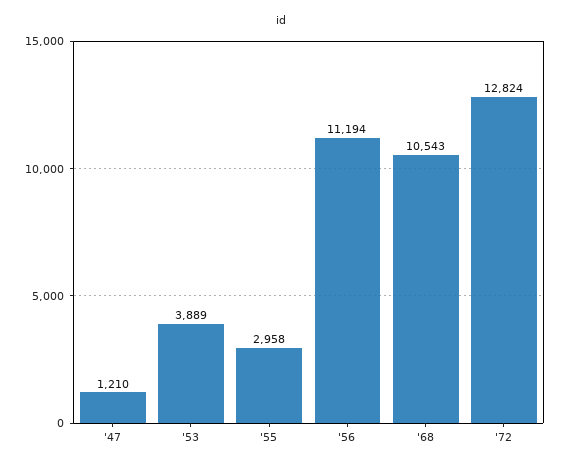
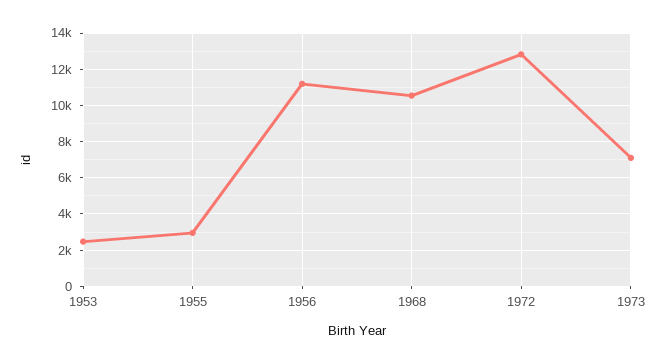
'47: 1210 -> none
'53: 3889 -> 2500
1973: none -> 7000

